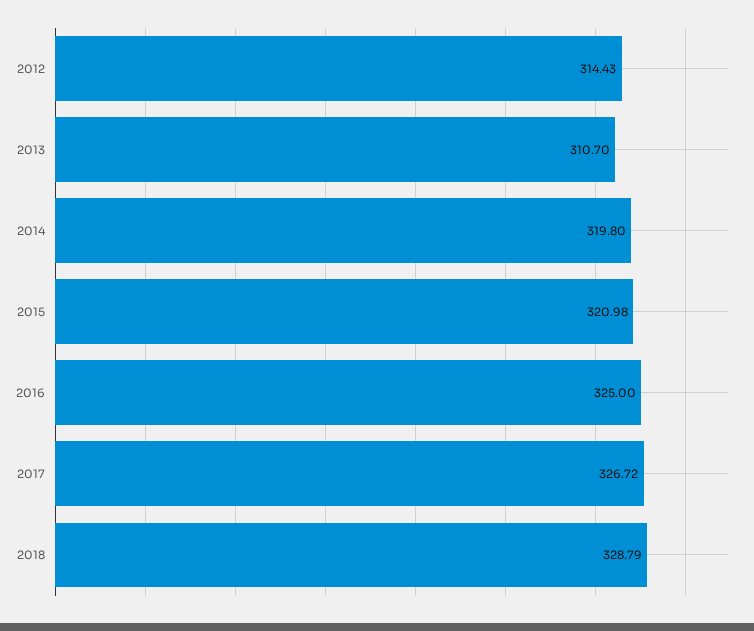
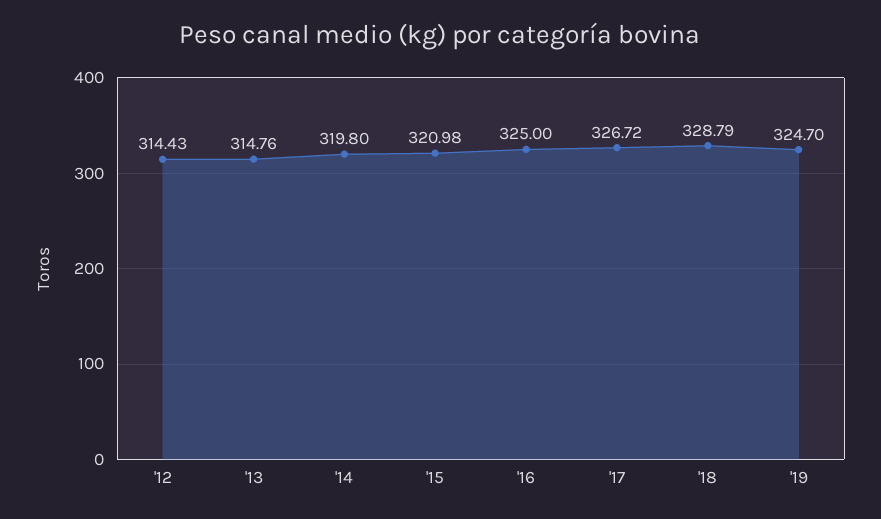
2013: 310.7 -> 314.76
'19: none -> 324.7

